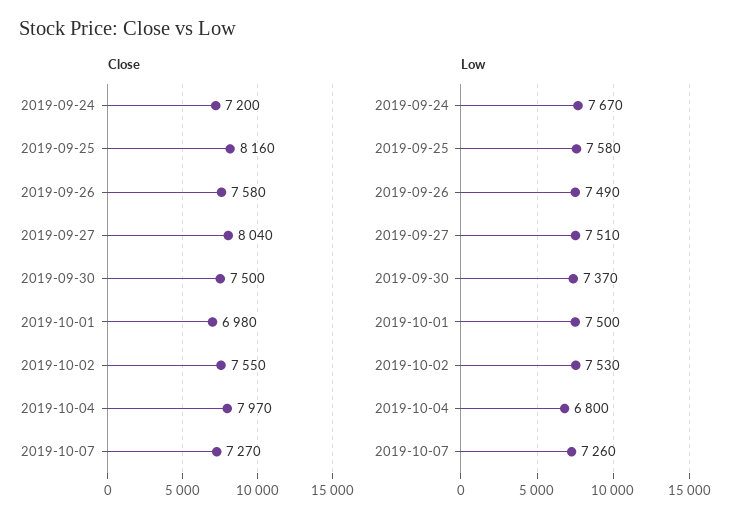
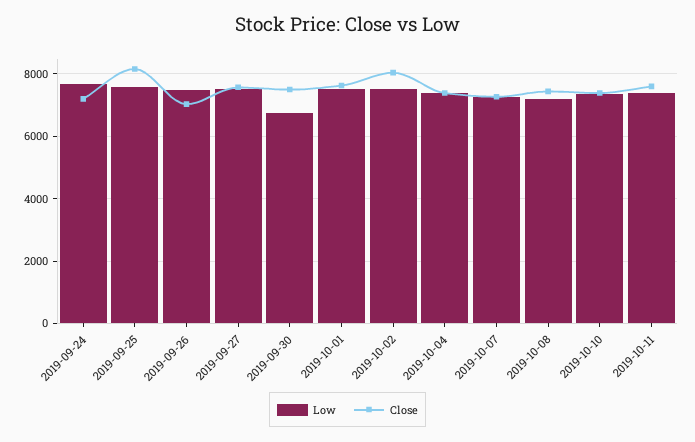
Close, 2019-09-26: 7580 -> 7000
Close, 2019-09-27: 8040 -> 7600
Close, 2019-10-01: 6980 -> 7600
Close, 2019-10-02: 7550 -> 8000
Close, 2019-10-04: 7970 -> 7400
Low, 2019-09-30: 7370 -> 6800
Low, 2019-10-04: 6800 -> 7400
Low, 2019-10-08: none -> 7200
Close, 2019-10-08: none -> 7400
Low, 2019-10-10: none -> 7400
Close, 2019-10-10: none -> 7400
Low, 2019-10-11: none -> 7400
Close, 2019-10-11: none -> 7600

